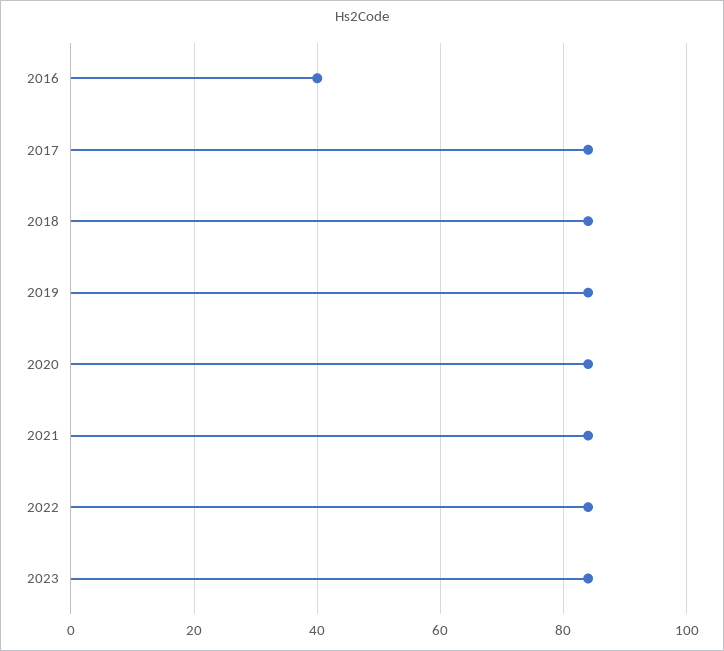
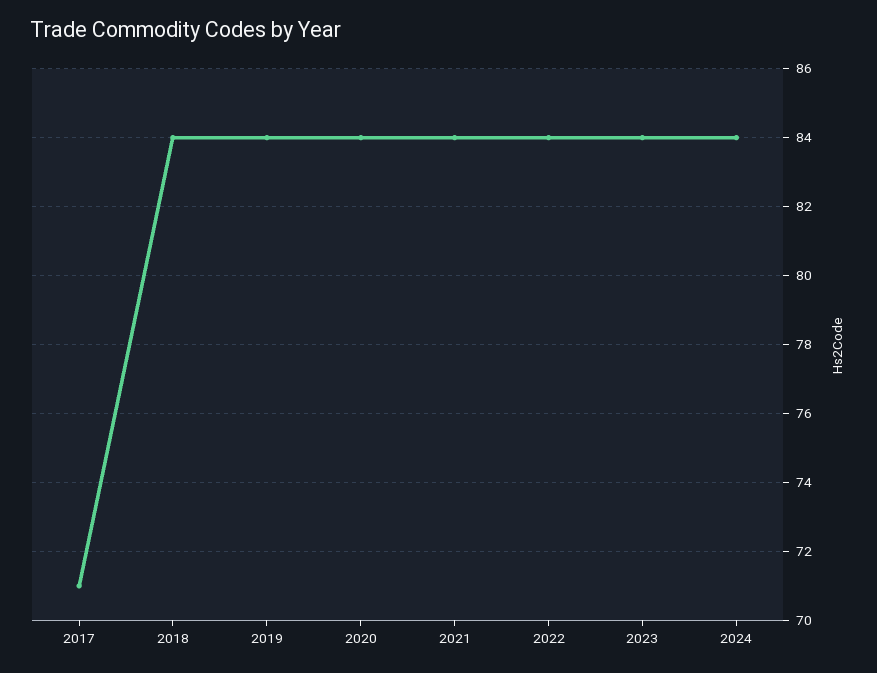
2016: 40 -> none
2017: 85 -> 71
2024: none -> 84

